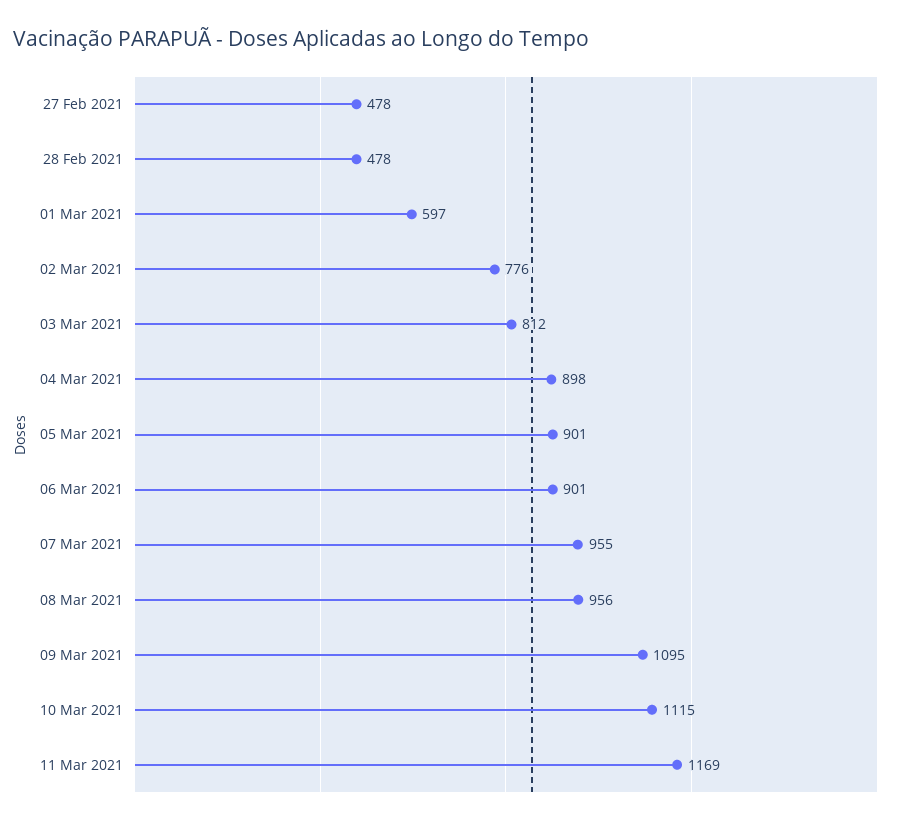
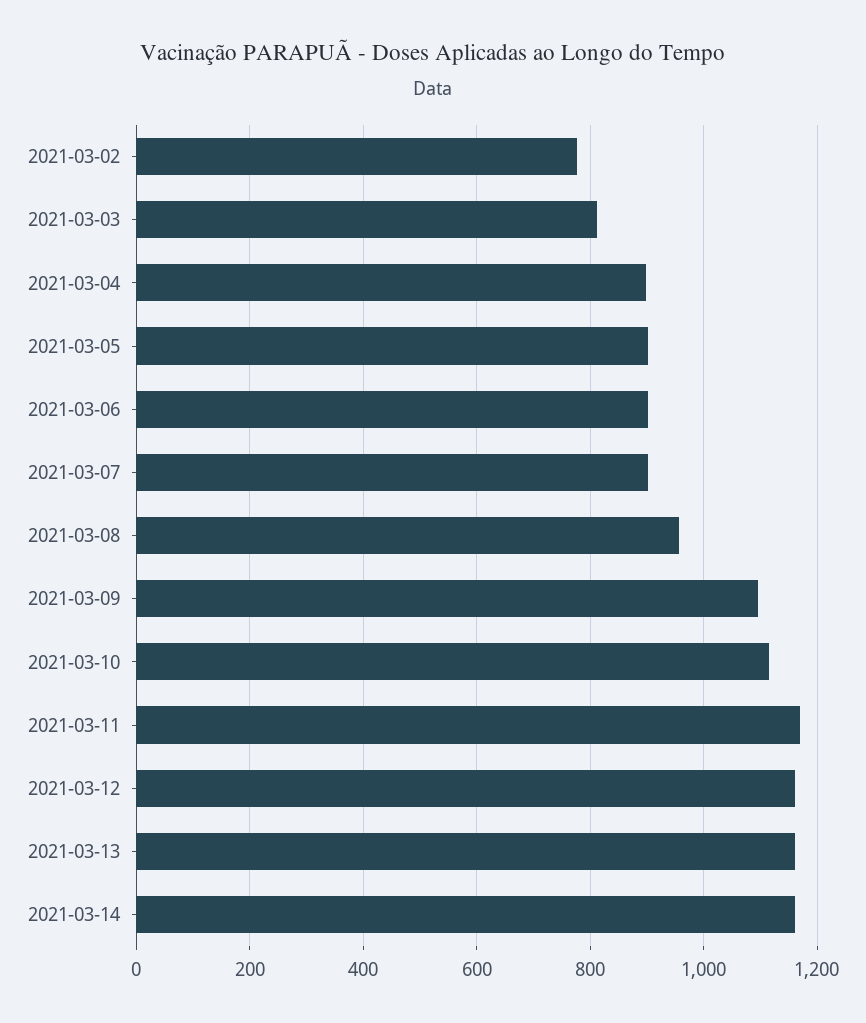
27 Feb 2021: 478 -> none
28 Feb 2021: 478 -> none
01 Mar 2021: 597 -> none
07 Mar 2021: 955 -> 900
2021-03-12: none -> 1160
2021-03-13: none -> 1160
2021-03-14: none -> 1160

